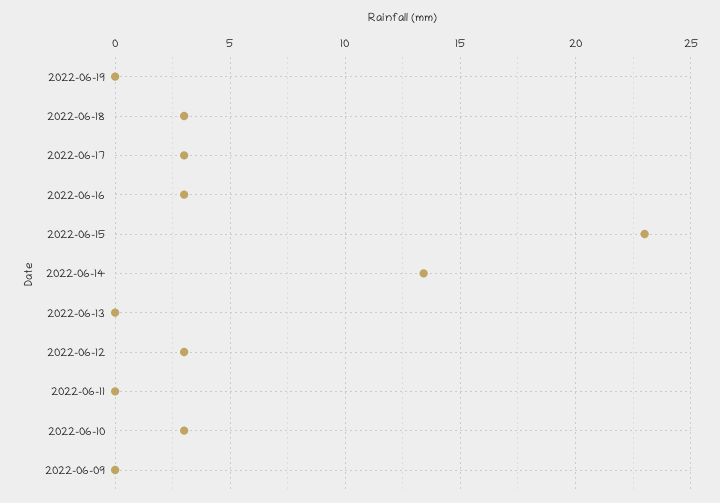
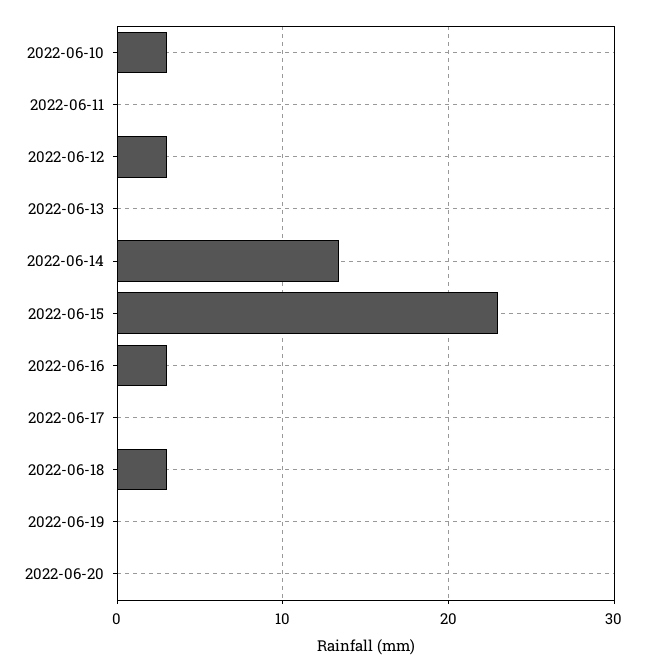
2022-06-17: 3 -> 0
2022-06-09: 0 -> none
2022-06-20: none -> 0

